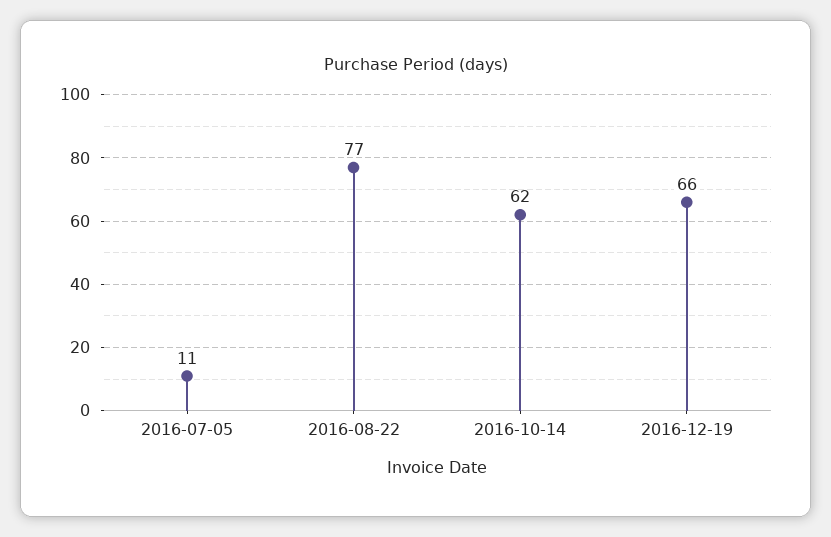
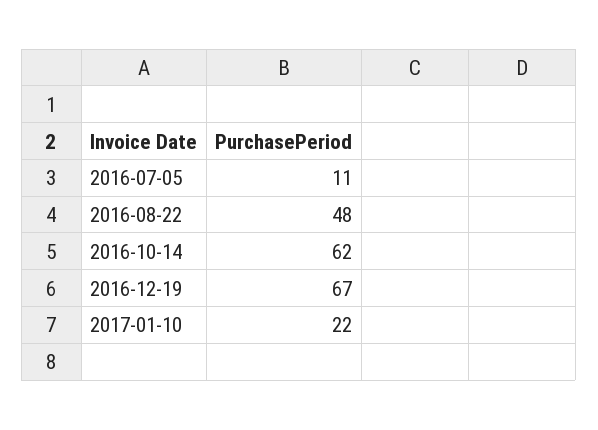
2016-08-22: 77 -> 48
2016-12-19: 66 -> 67
2017-01-10: none -> 22

